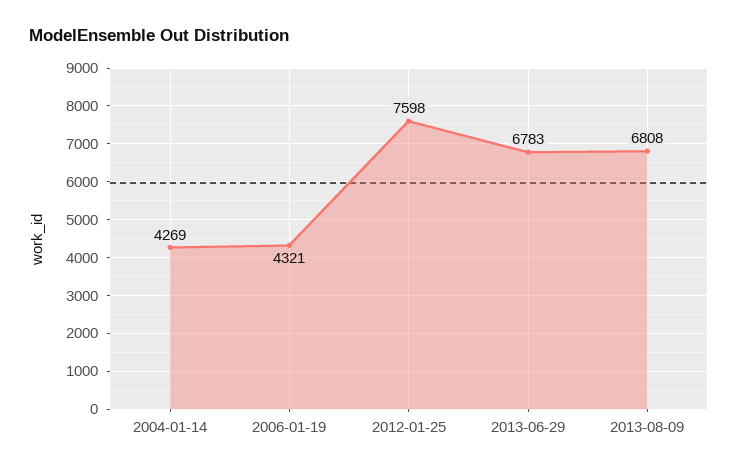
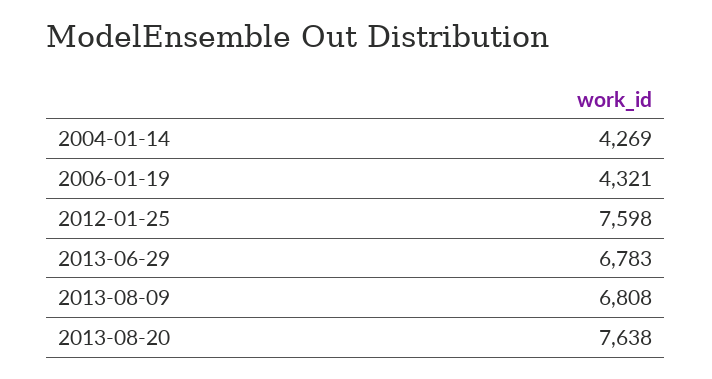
2013-08-20: none -> 7638

